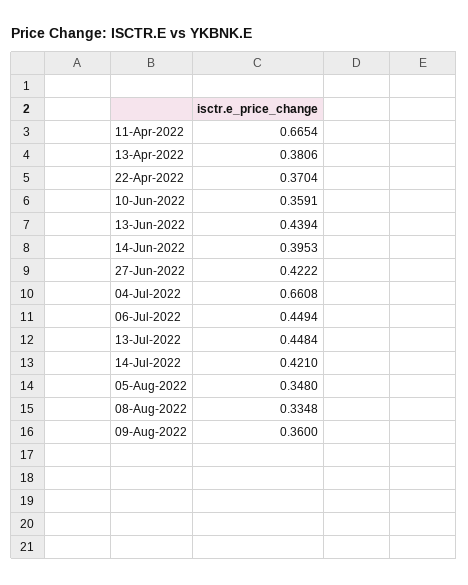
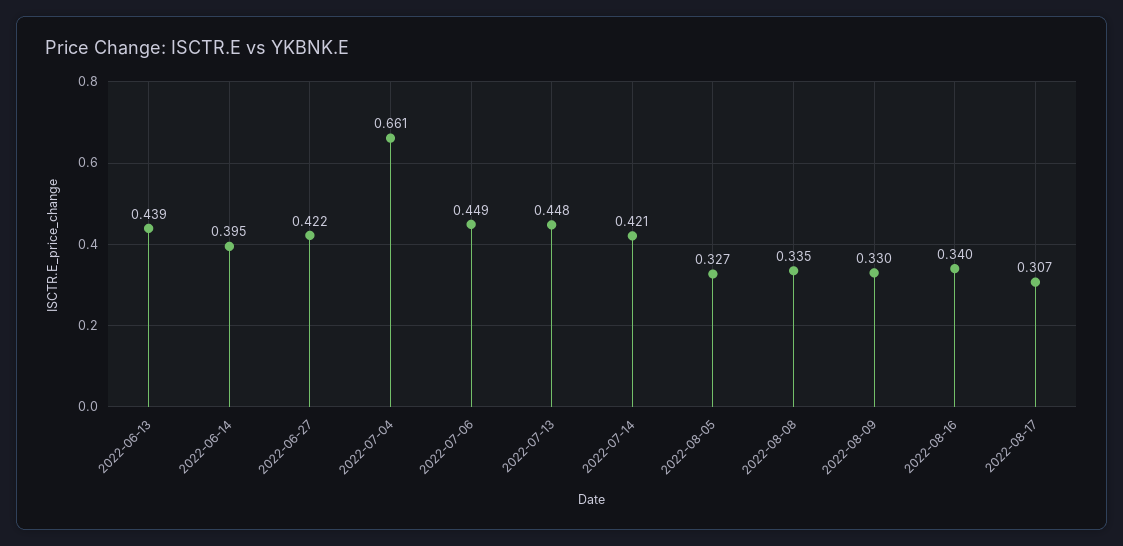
11-Apr-2022: 0.6654 -> none
13-Apr-2022: 0.3806 -> none
22-Apr-2022: 0.3704 -> none
10-Jun-2022: 0.3591 -> none
05-Aug-2022: 0.348 -> 0.327
09-Aug-2022: 0.36 -> 0.33
2022-08-16: none -> 0.34
2022-08-17: none -> 0.307

